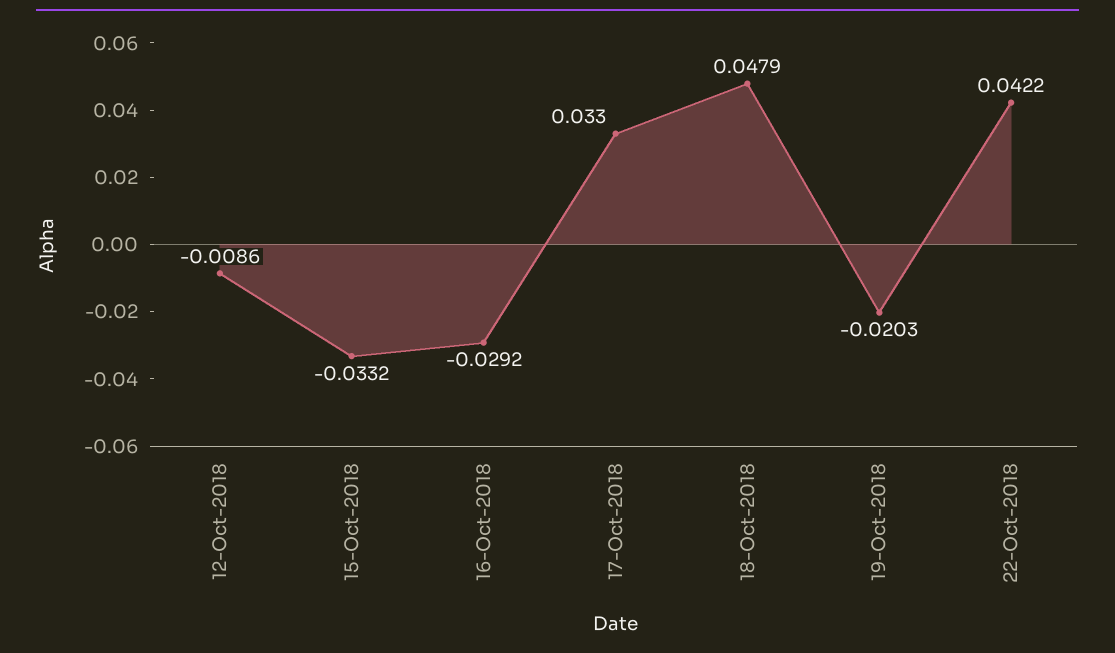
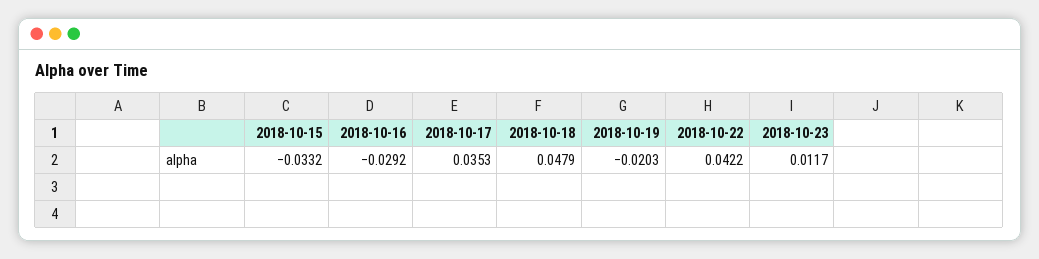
12-Oct-2018: -0.0086 -> none
17-Oct-2018: 0.033 -> 0.0353
2018-10-23: none -> 0.0117

